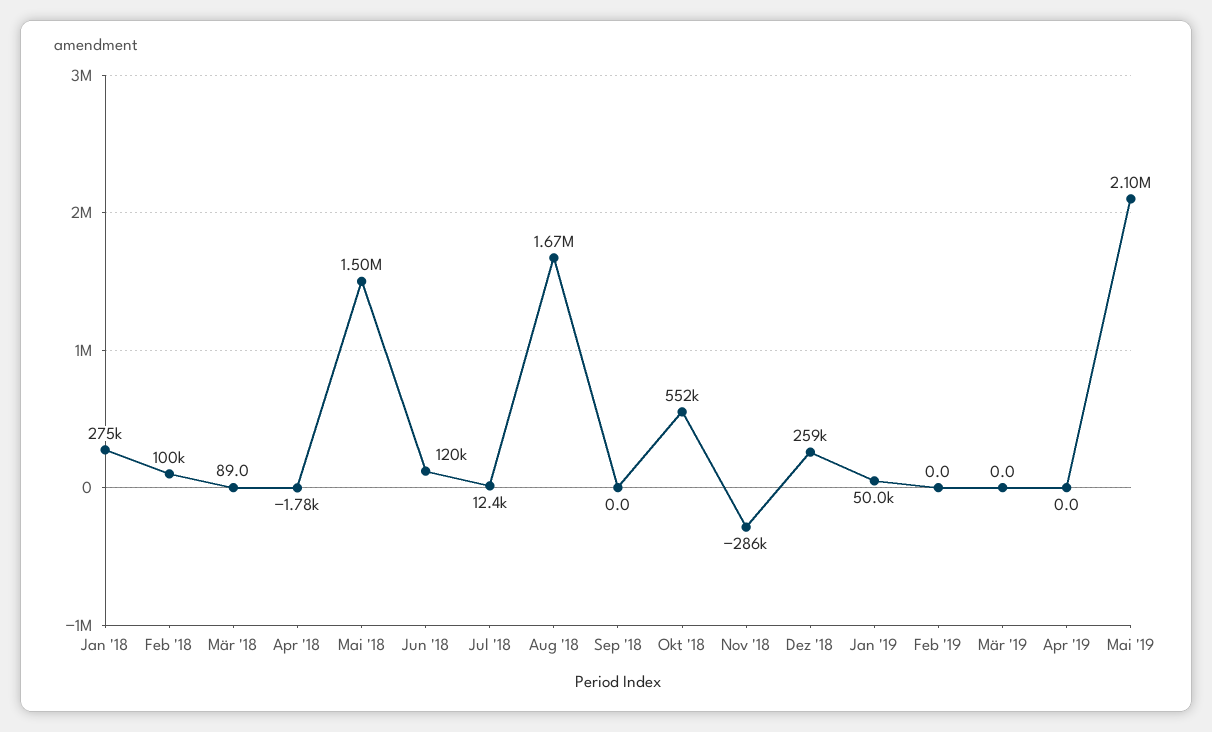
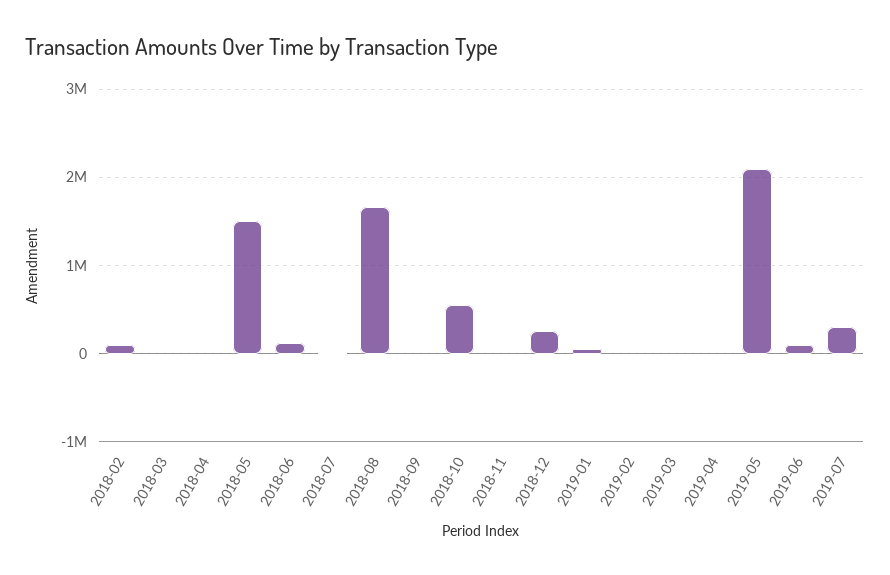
Jan '18: 275000 -> none
Nov '18: -286000 -> 0
2019-06: none -> 100000
2019-07: none -> 300000

